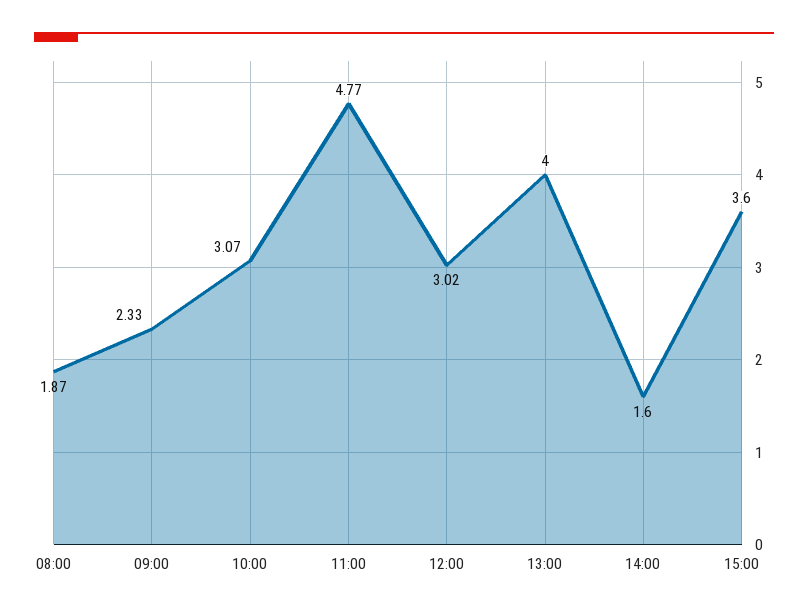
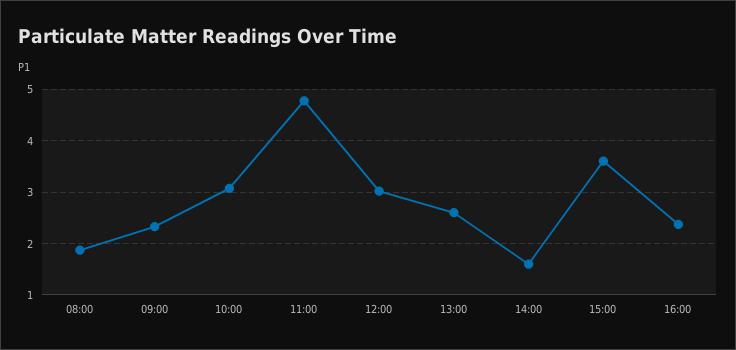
13:00: 4 -> 2.6
16:00: none -> 2.4

